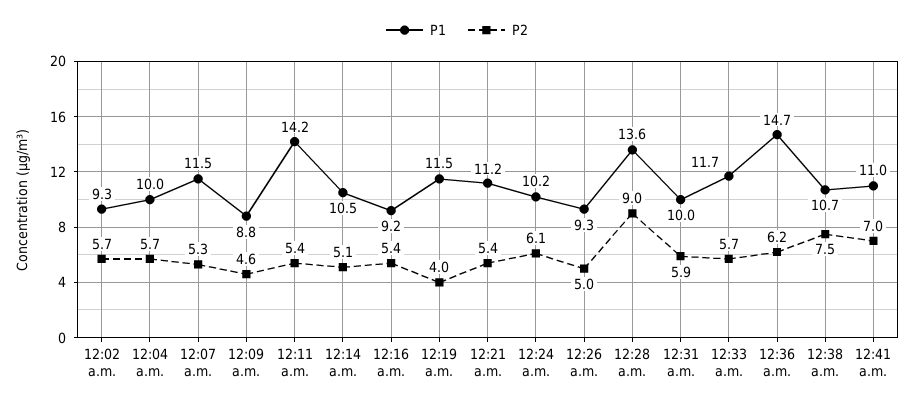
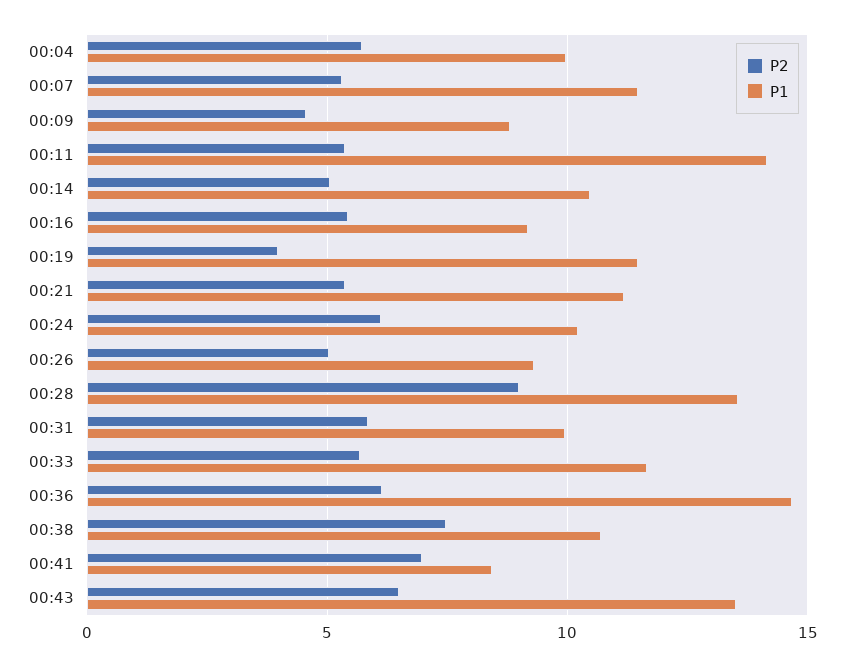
P1, 12:02 a.m.: 9.3 -> none
P2, 12:02 a.m.: 5.7 -> none
P1, 12:41 a.m.: 11 -> 8.5
P2, 00:43: none -> 6.5
P1, 00:43: none -> 13.5

